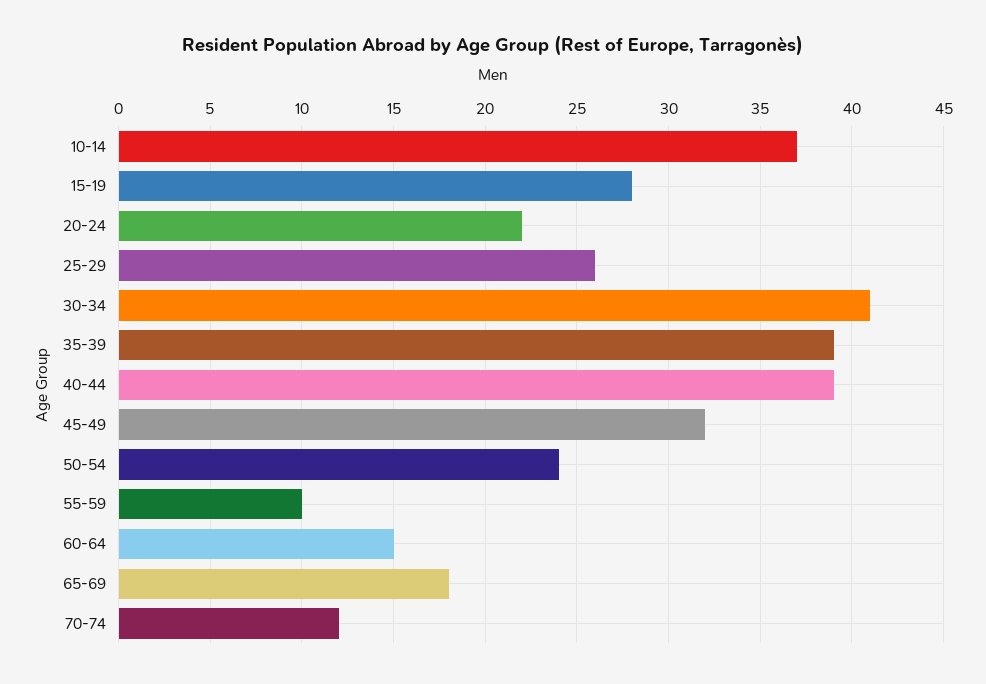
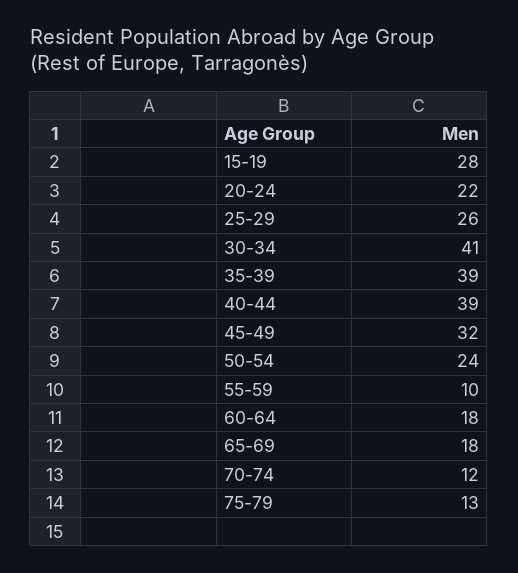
10-14: 37 -> none
60-64: 15 -> 18
75-79: none -> 13

